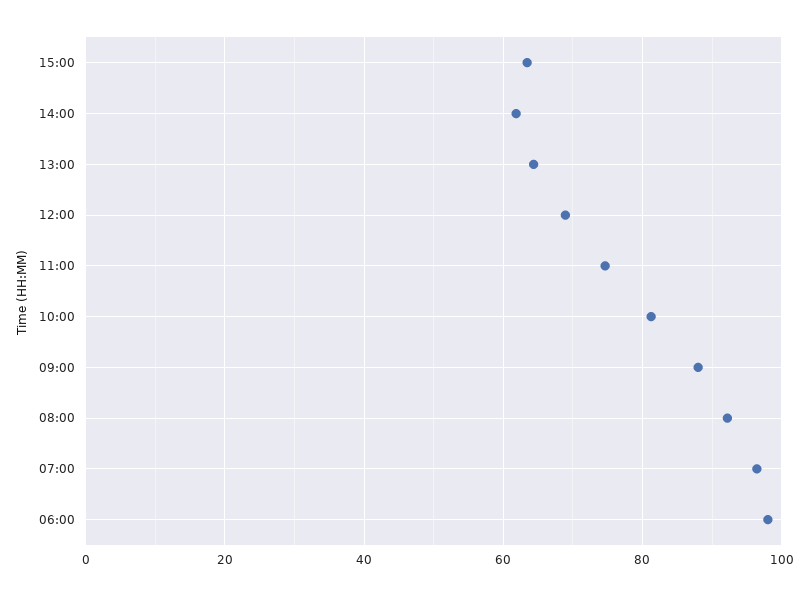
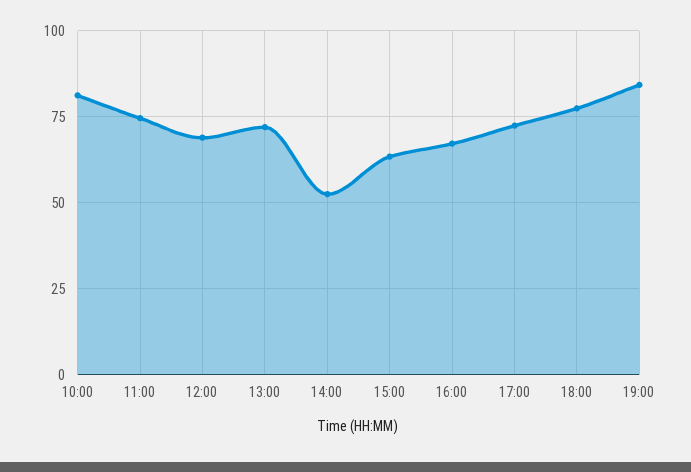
14:00: 62 -> 52.5
13:00: 64 -> 72.5
09:00: 88 -> none
08:00: 92 -> none
07:00: 96 -> none
06:00: 98 -> none
16:00: none -> 67.5
17:00: none -> 72.5
18:00: none -> 77.5
19:00: none -> 85

